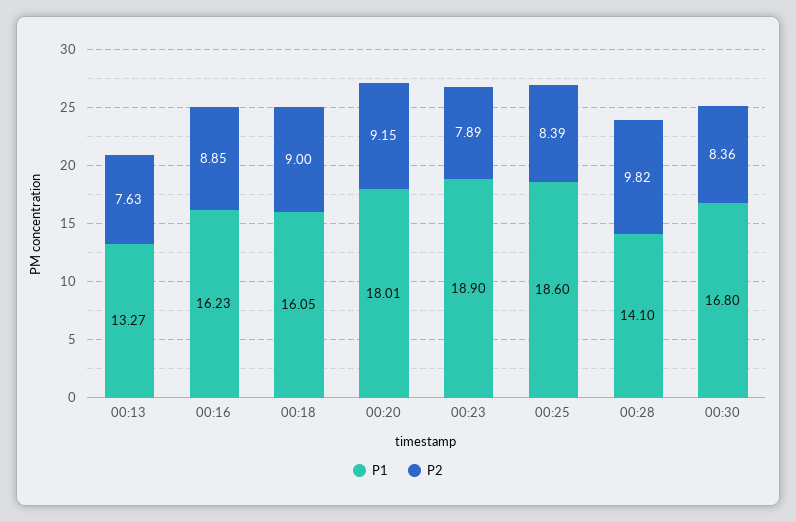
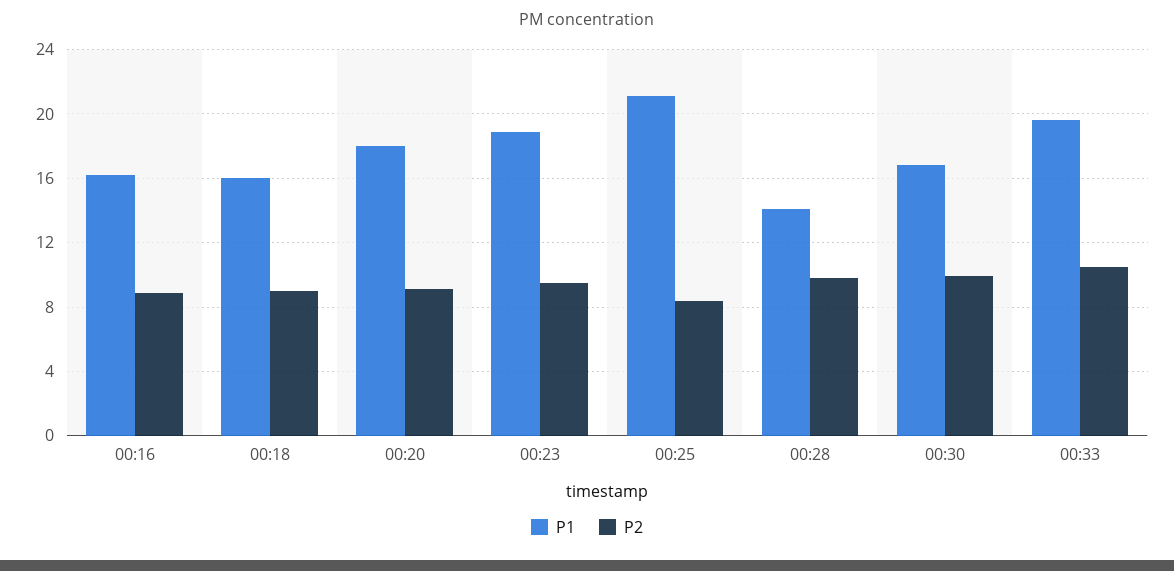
P1, 00:13: 13.27 -> none
P2, 00:13: 7.63 -> none
P2, 00:23: 7.89 -> 9.5
P1, 00:25: 18.6 -> 21
P2, 00:30: 8.36 -> 10
P1, 00:33: none -> 19.5
P2, 00:33: none -> 10.5

